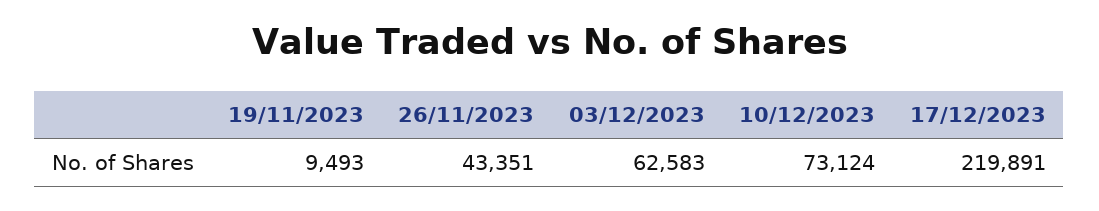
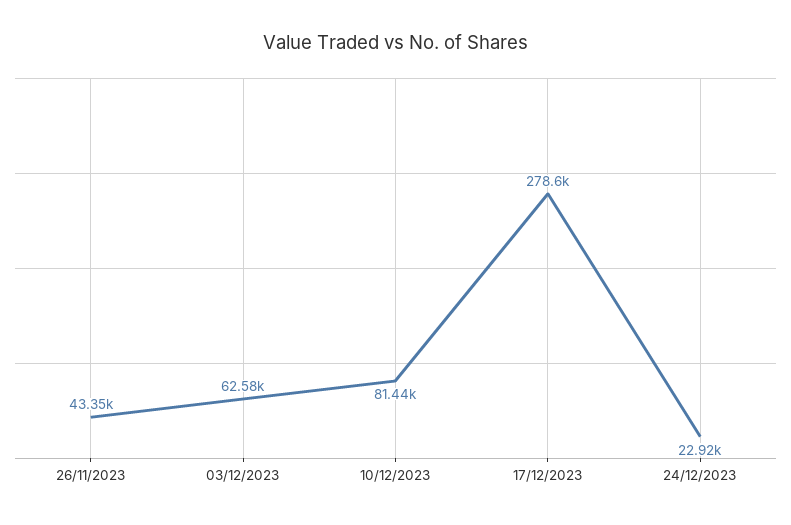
19/11/2023: 9493 -> none
10/12/2023: 73124 -> 81440
17/12/2023: 219891 -> 278600
24/12/2023: none -> 22920

